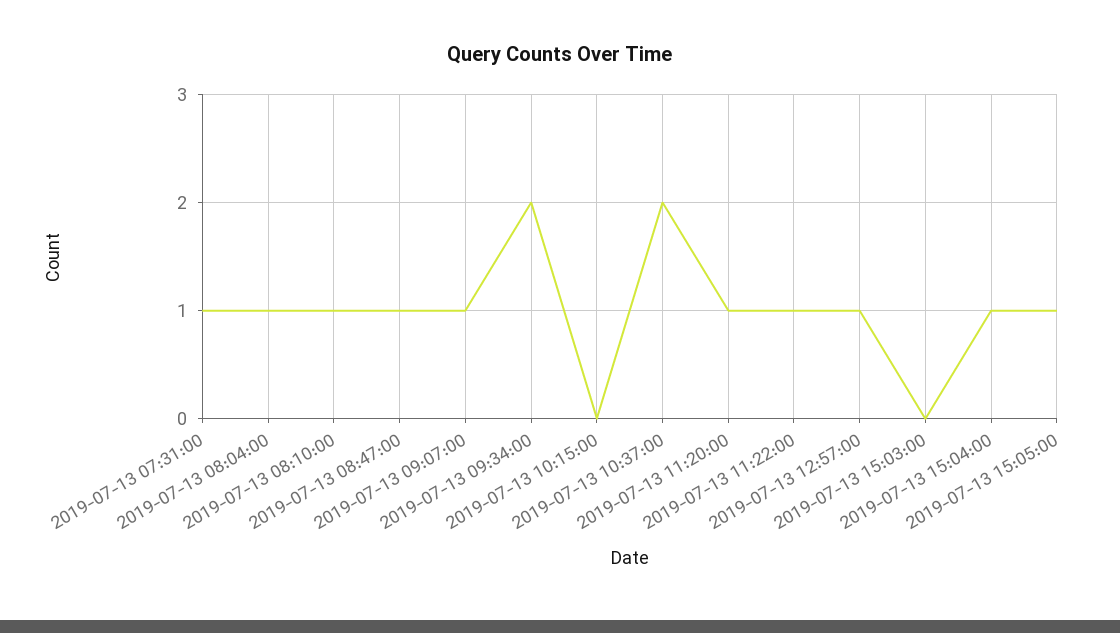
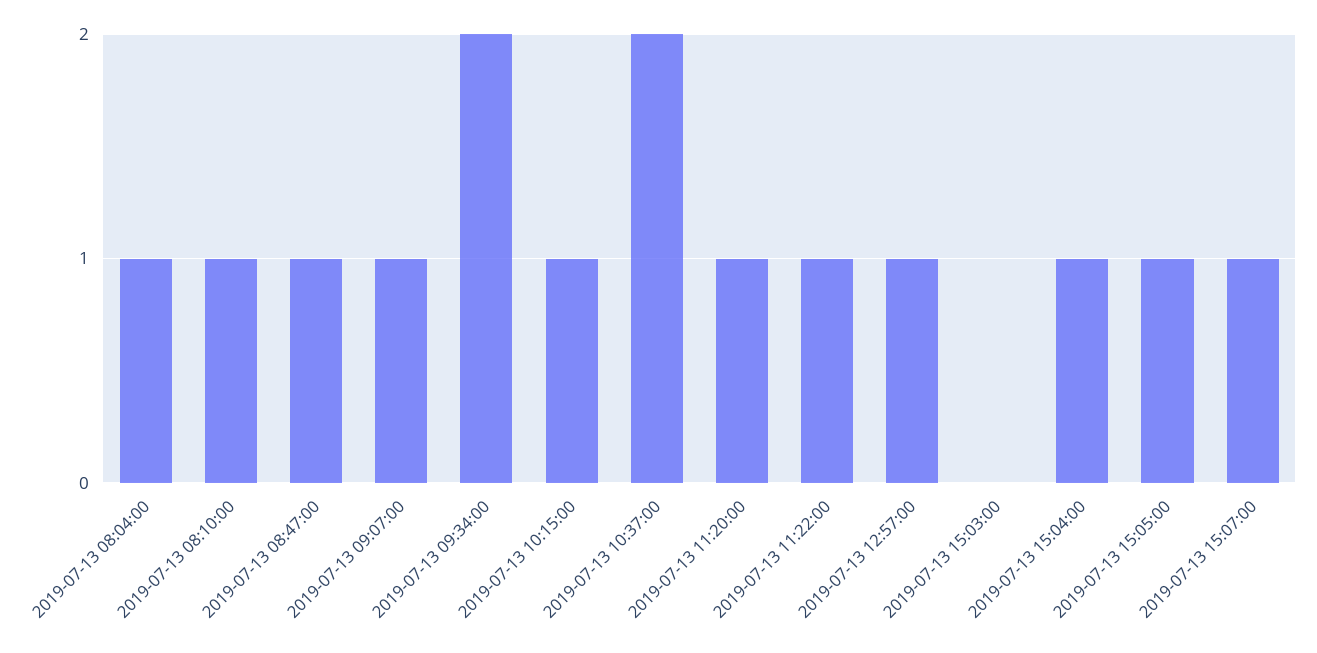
2019-07-13 07:31:00: 1 -> none
2019-07-13 10:15:00: 0 -> 1
2019-07-13 15:07:00: none -> 1

